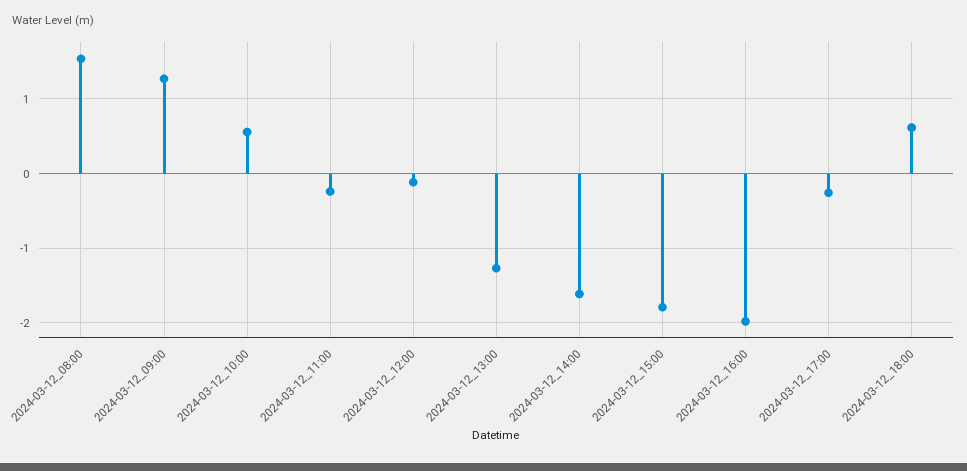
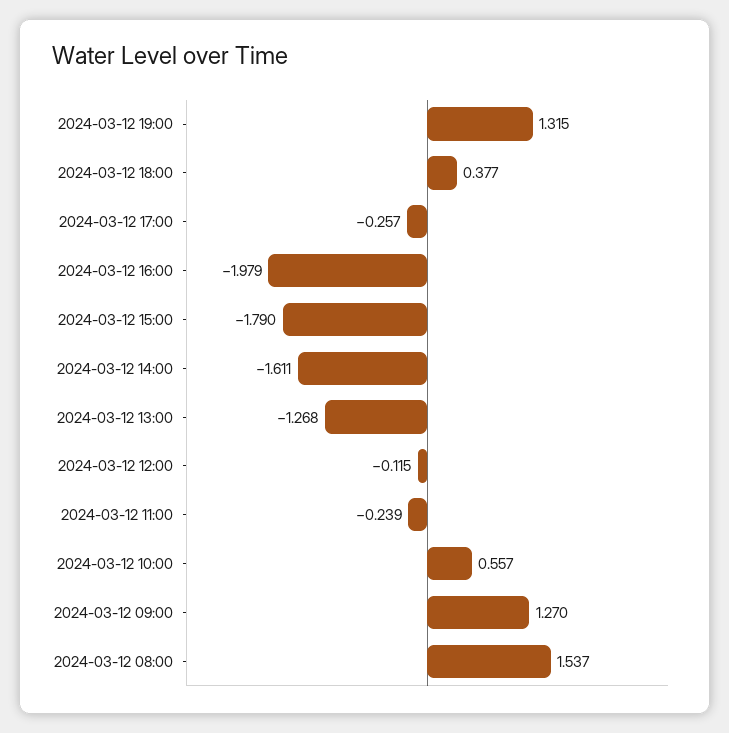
2024-03-12_18:00: 0.6 -> 0.377
2024-03-12 19:00: none -> 1.315

